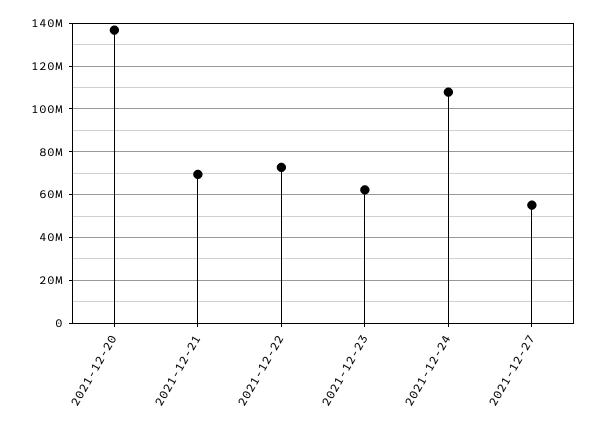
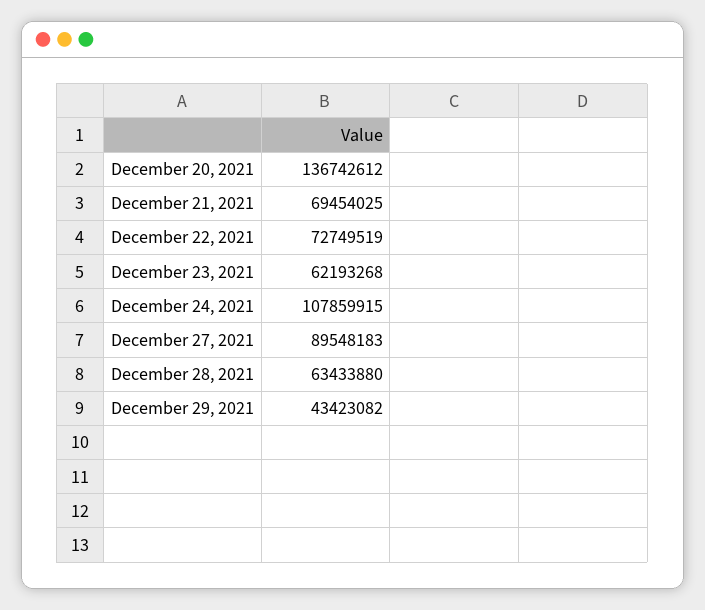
2021-12-27: 55000000 -> 89548183
December 28, 2021: none -> 63433880
December 29, 2021: none -> 43423082

